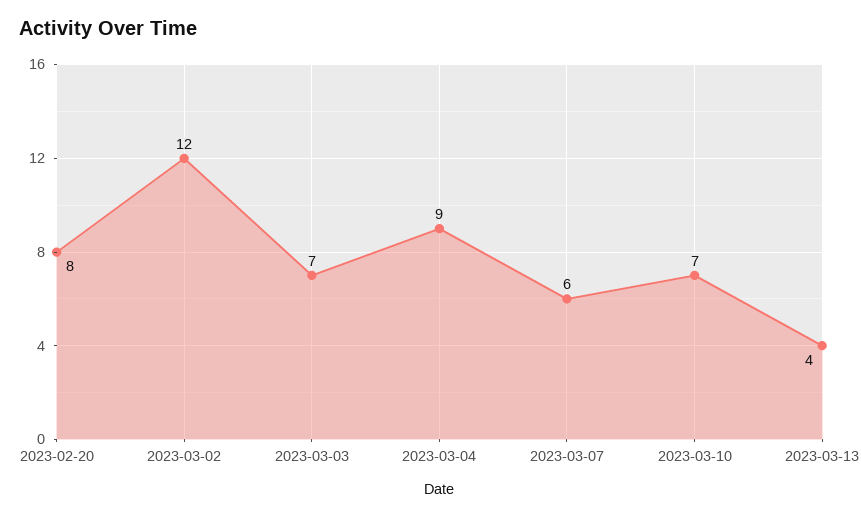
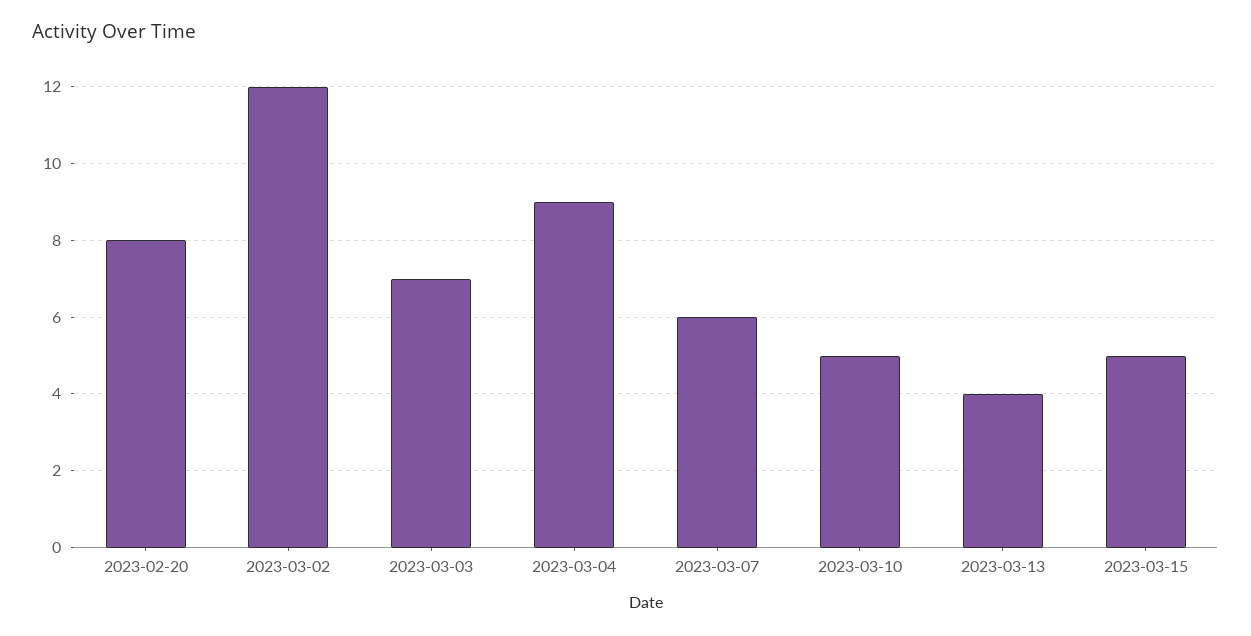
2023-03-10: 7 -> 5
2023-03-15: none -> 5

